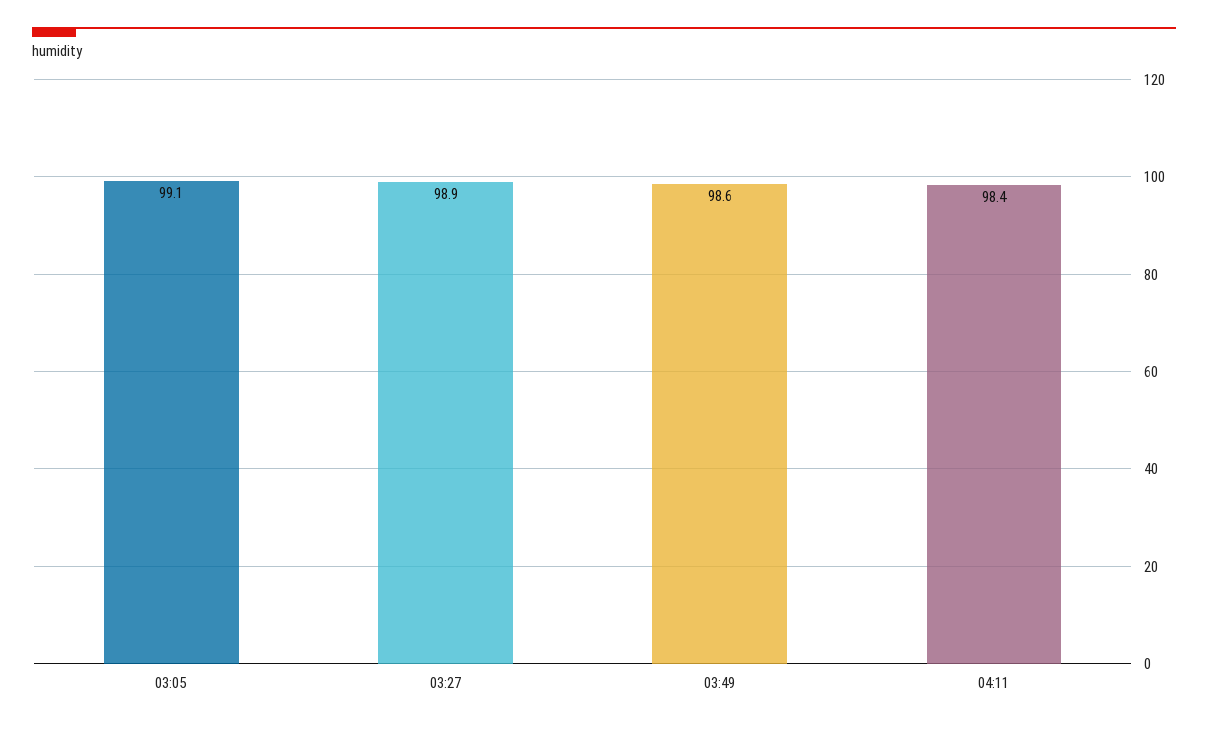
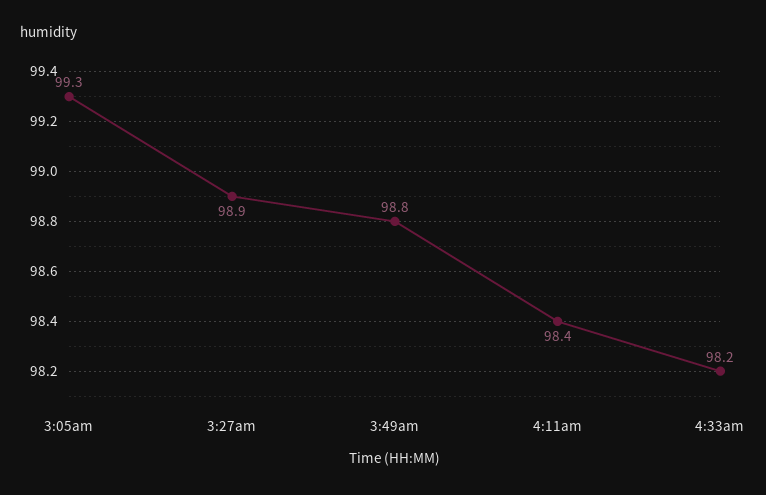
03:05: 99.1 -> 99.3
03:49: 98.6 -> 98.8
4:33am: none -> 98.2

